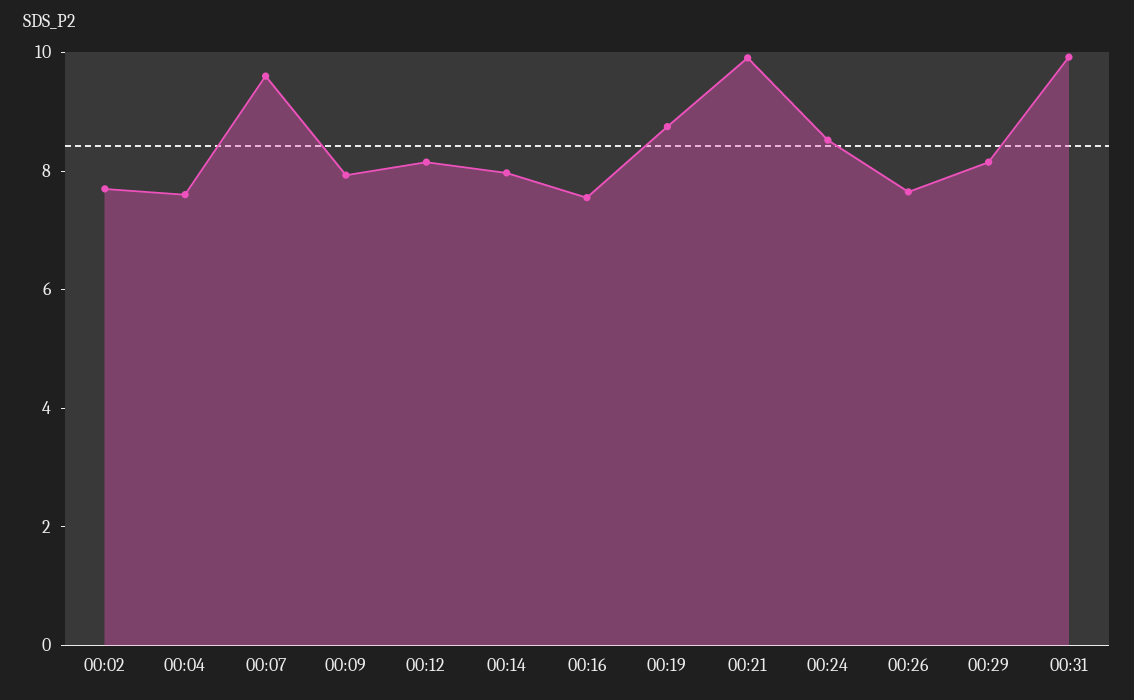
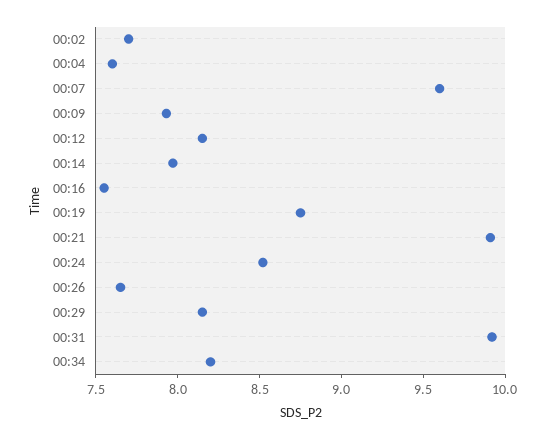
00:34: none -> 8.2

